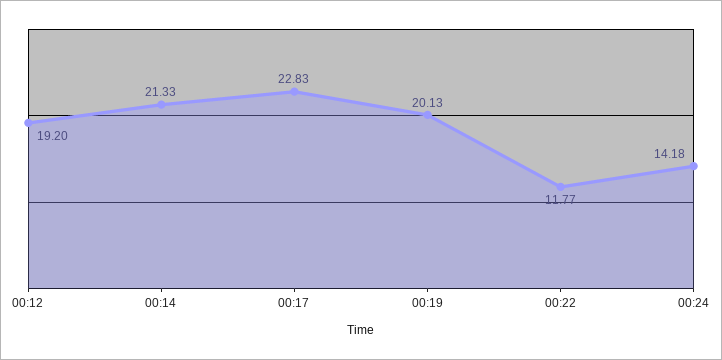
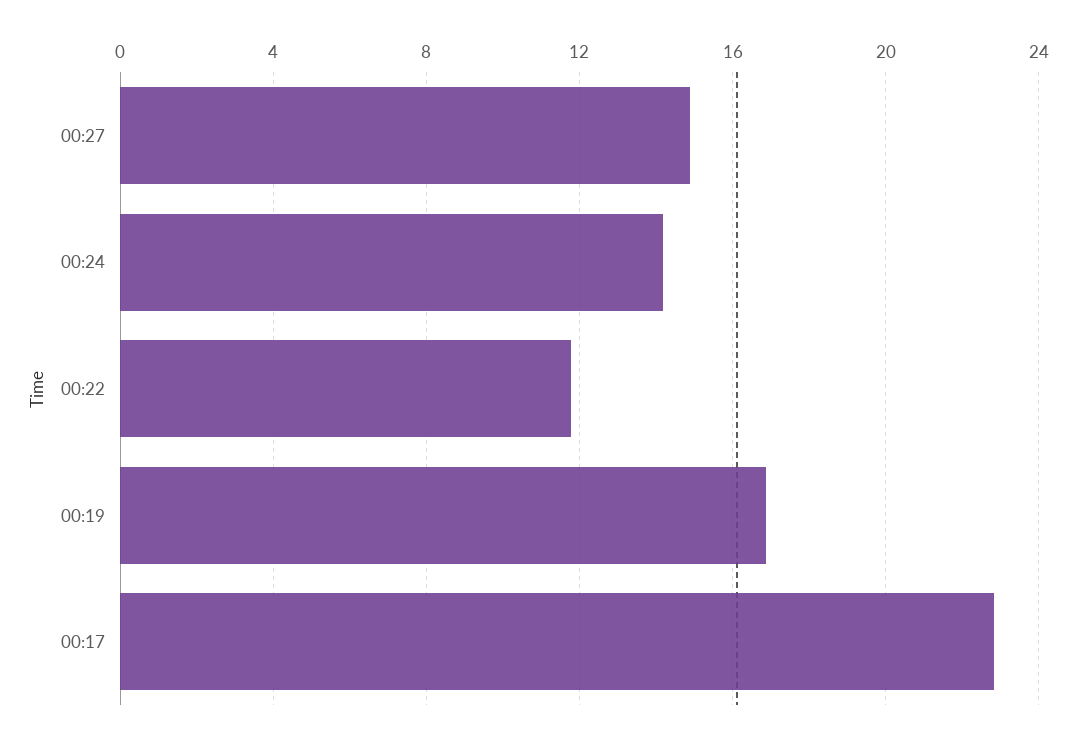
00:12: 19.2 -> none
00:14: 21.33 -> none
00:19: 20.13 -> 17
00:27: none -> 15

